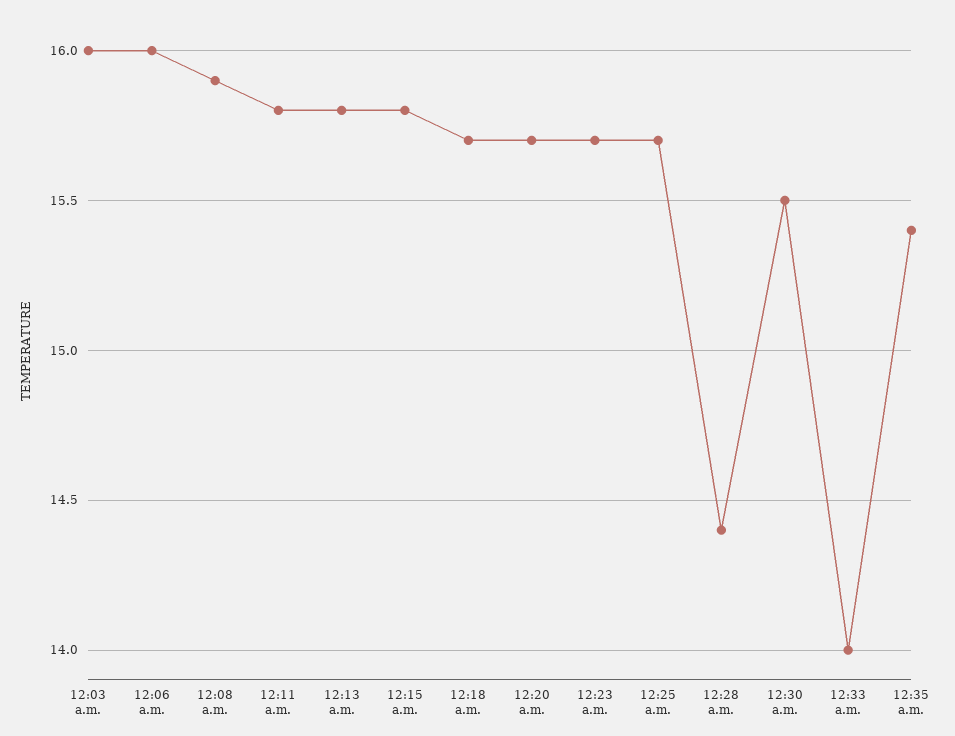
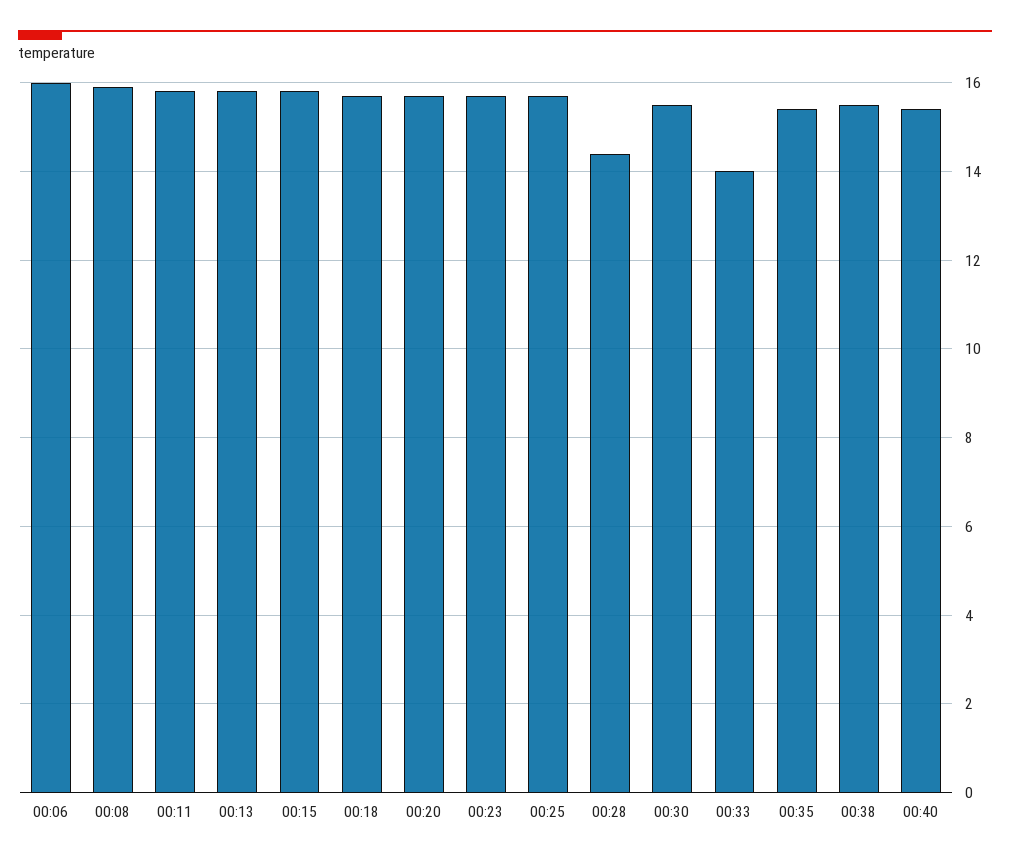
12:03 a.m.: 16 -> none
00:38: none -> 15.5
00:40: none -> 15.5

